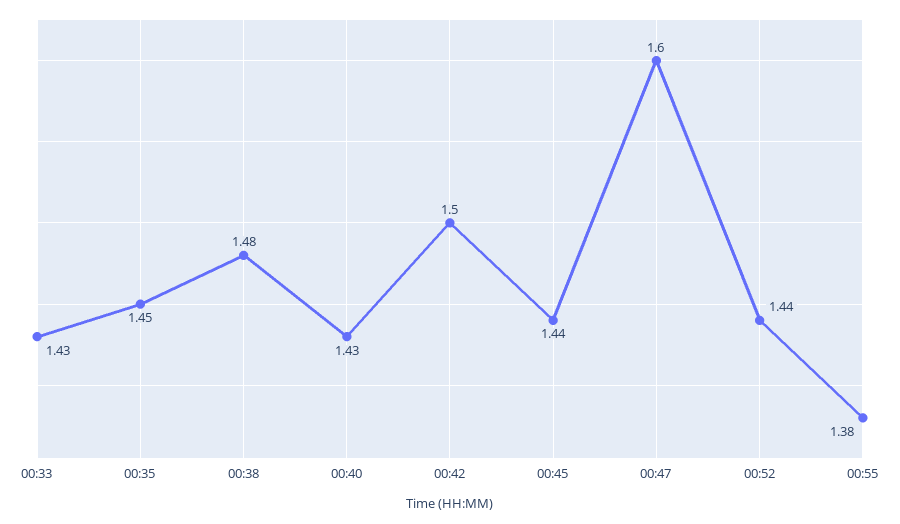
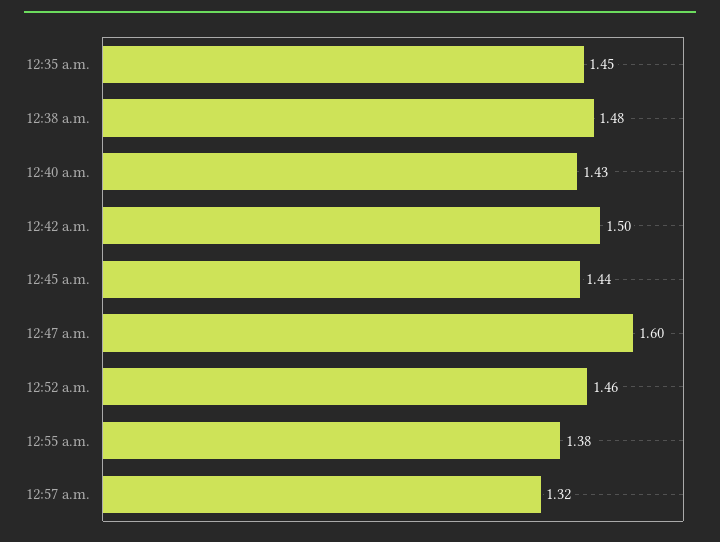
00:33: 1.43 -> none
00:52: 1.44 -> 1.46
12:57 a.m.: none -> 1.32

